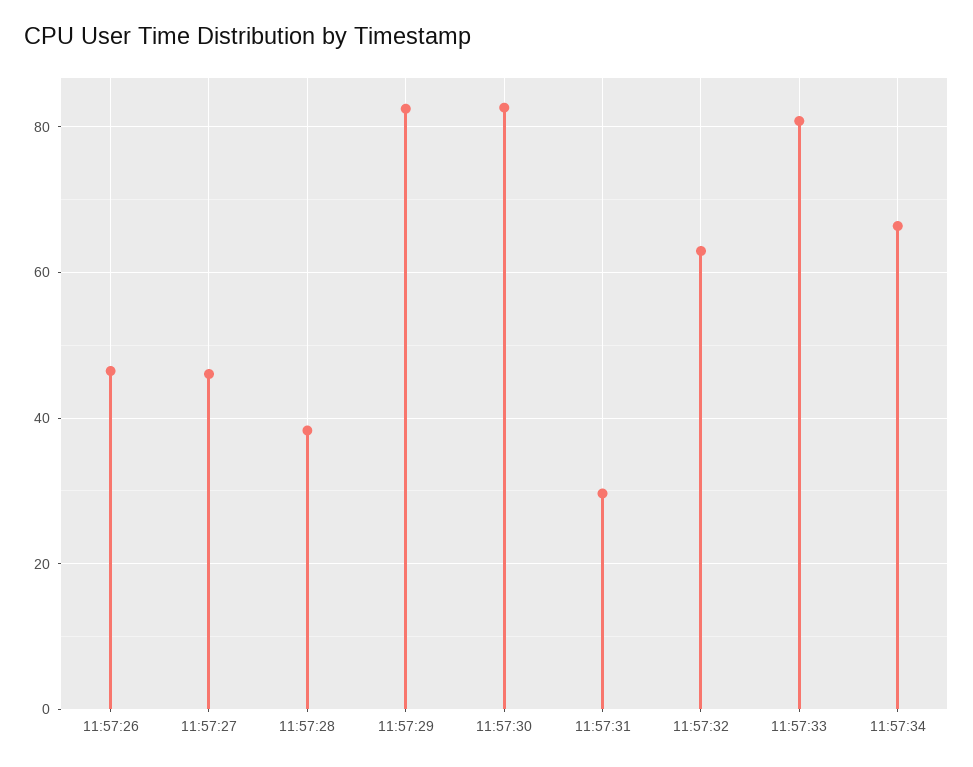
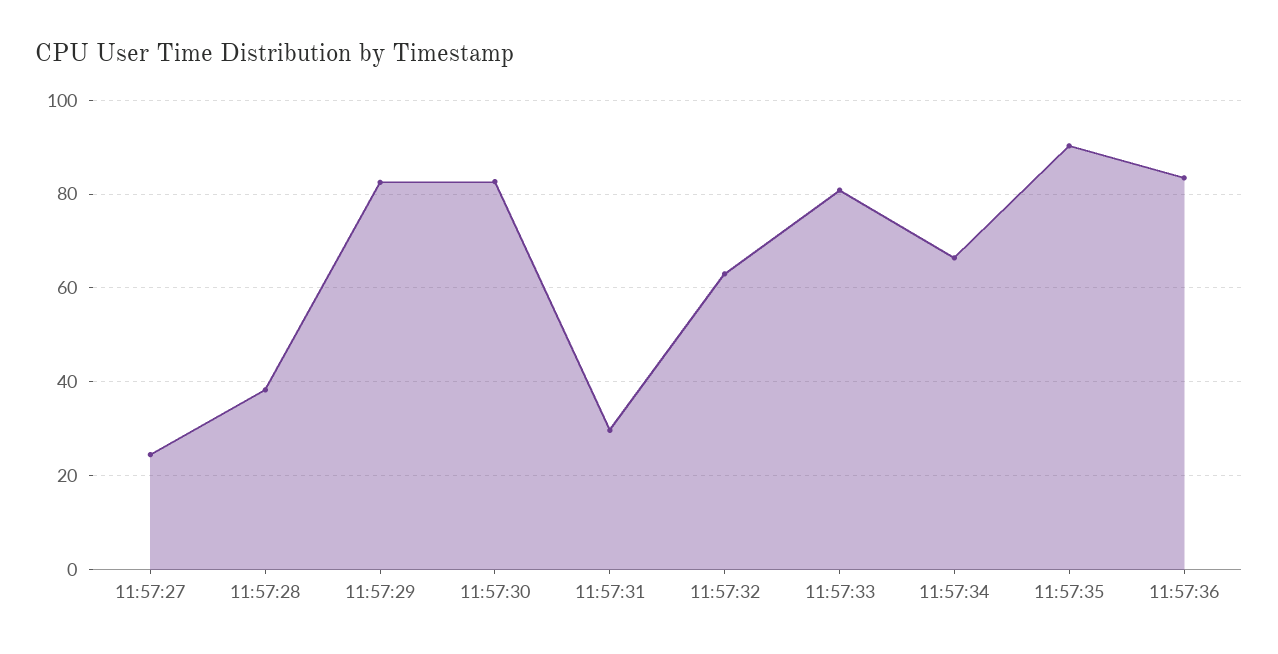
11:57:26: 46 -> none
11:57:27: 46 -> 24
11:57:35: none -> 90
11:57:36: none -> 84

